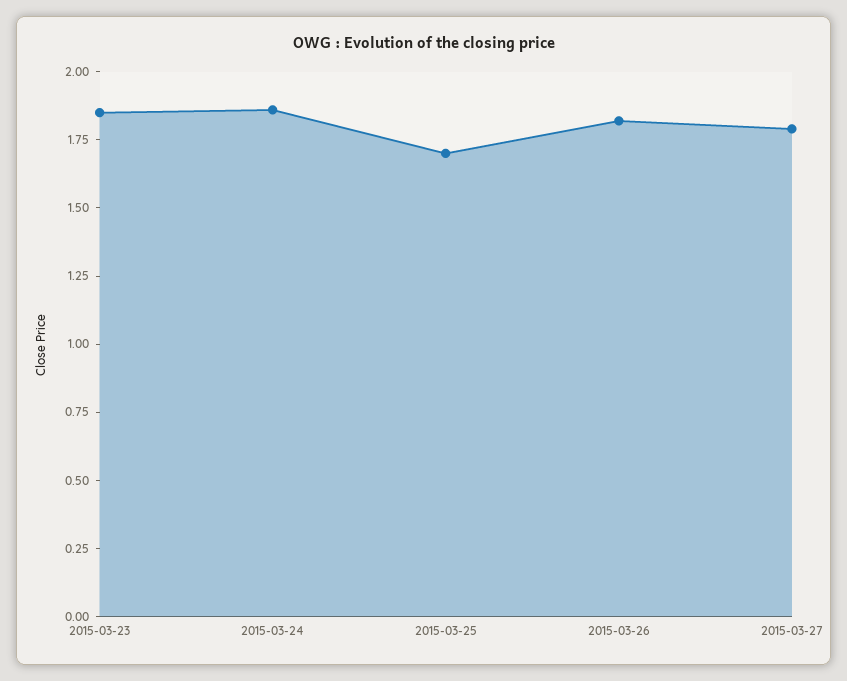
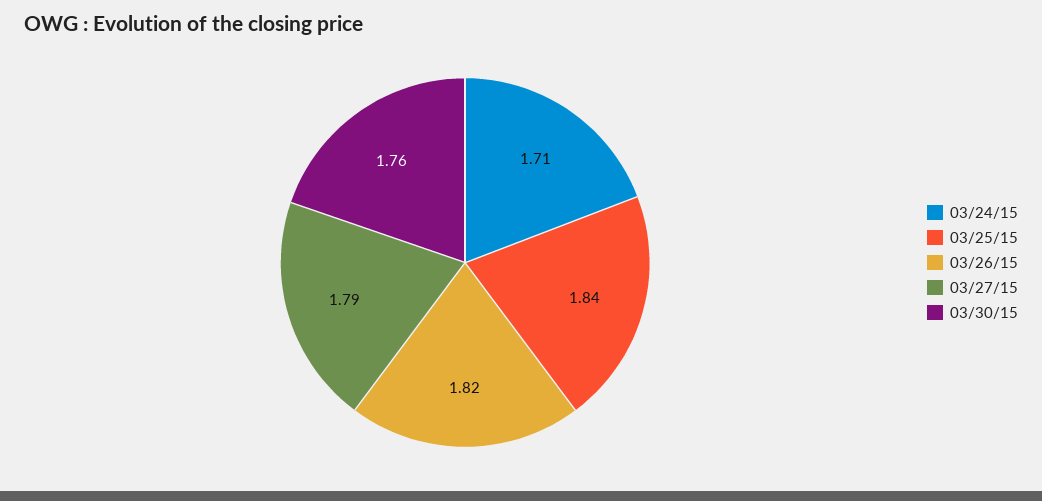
2015-03-23: 1.85 -> none
2015-03-24: 1.85 -> 1.71
2015-03-25: 1.7 -> 1.84
03/30/15: none -> 1.76

